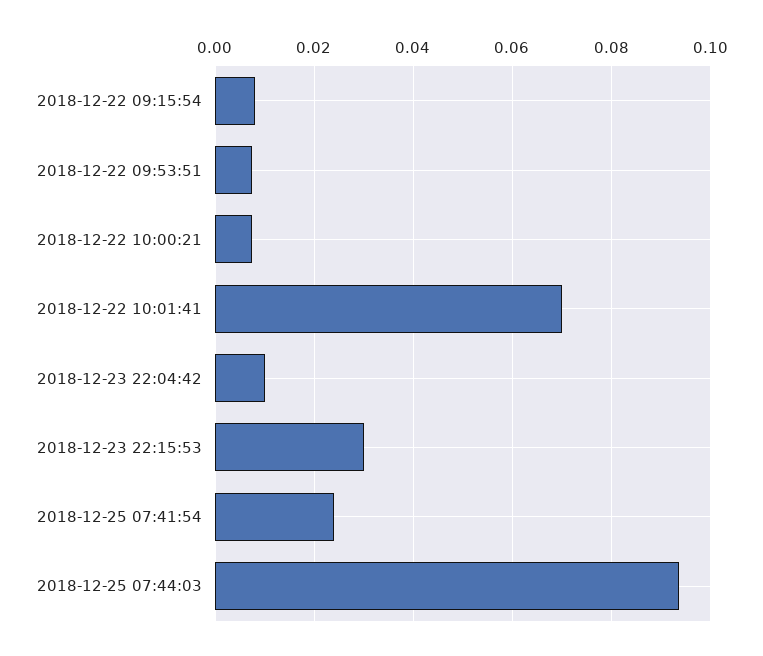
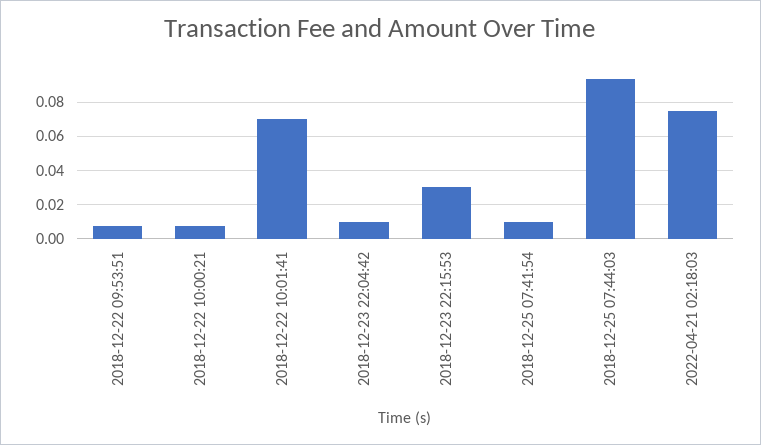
2018-12-22 09:15:54: 0.008 -> none
2018-12-25 07:41:54: 0.024 -> 0.01
2022-04-21 02:18:03: none -> 0.075

